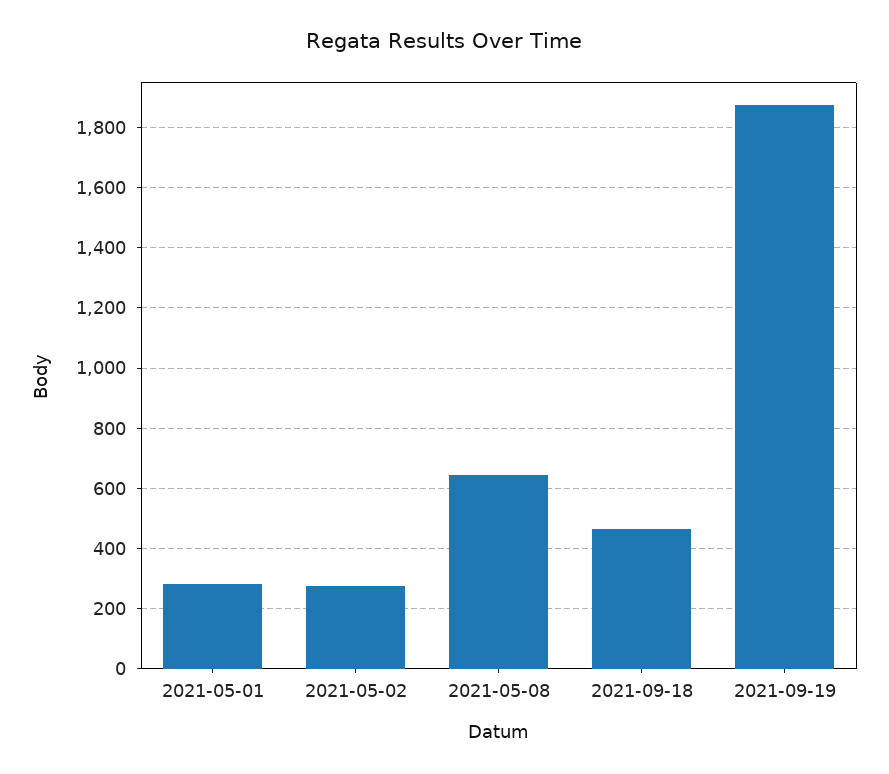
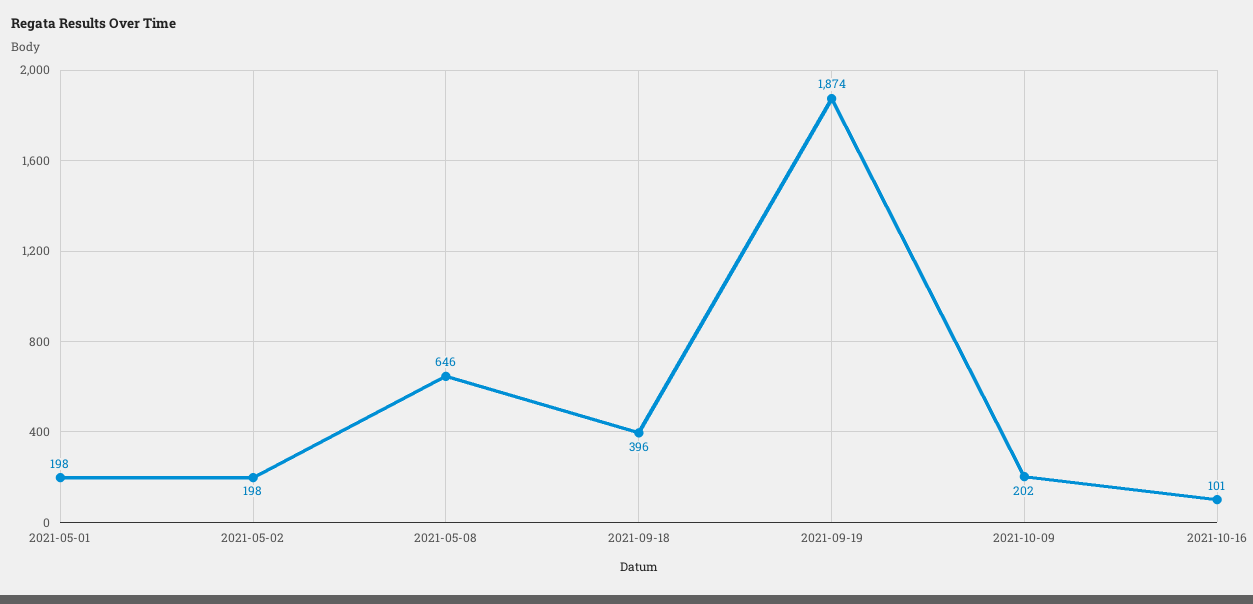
2021-05-01: 280 -> 198
2021-05-02: 280 -> 198
2021-09-18: 460 -> 396
2021-10-09: none -> 202
2021-10-16: none -> 101

